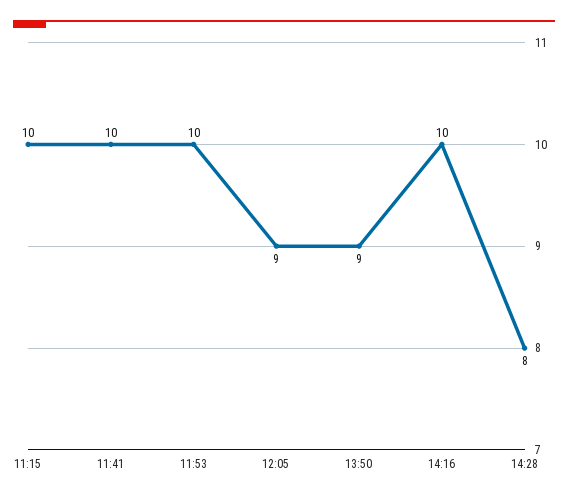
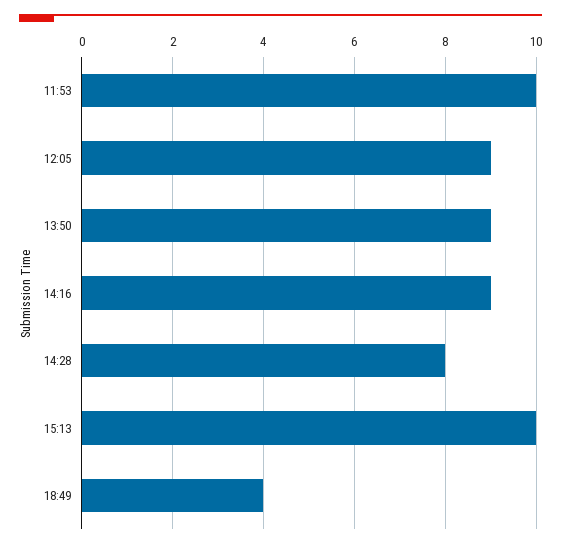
11:15: 10 -> none
11:41: 10 -> none
14:16: 10 -> 9
15:13: none -> 10
18:49: none -> 4

